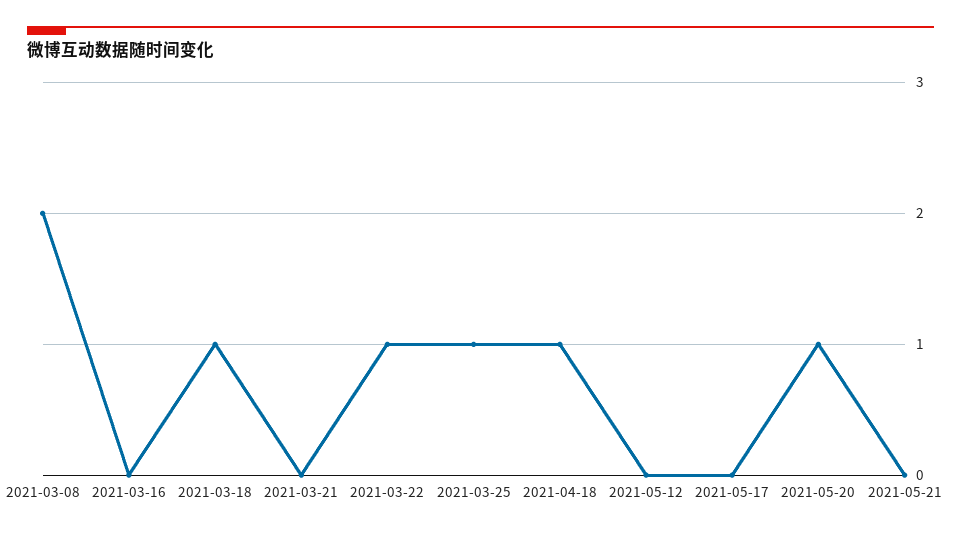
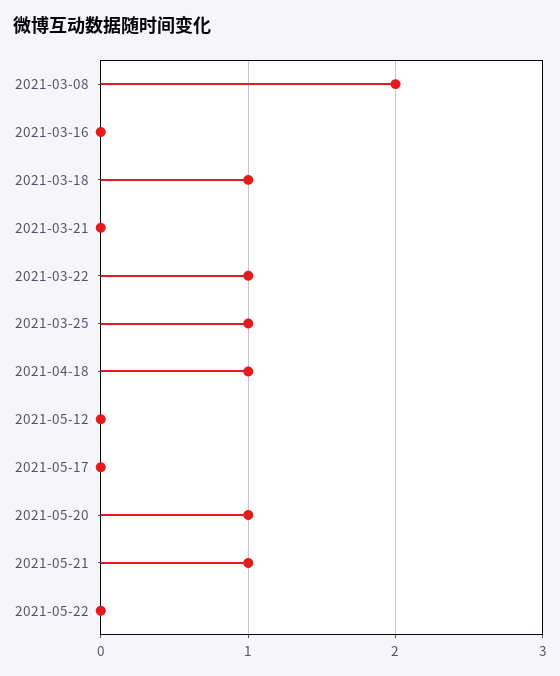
2021-05-21: 0 -> 1
2021-05-22: none -> 0

